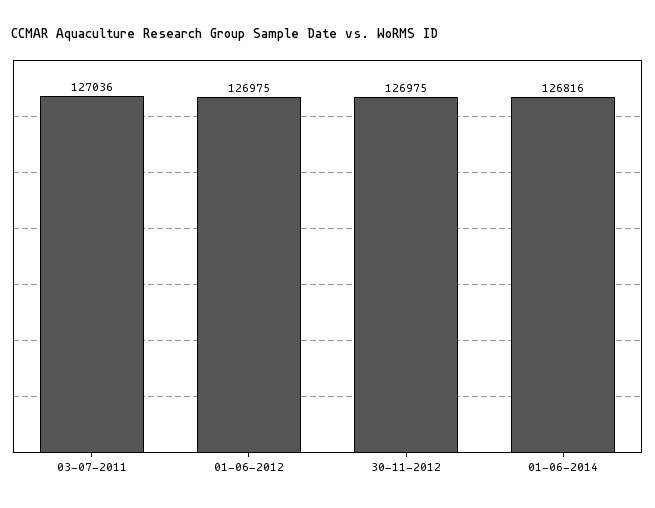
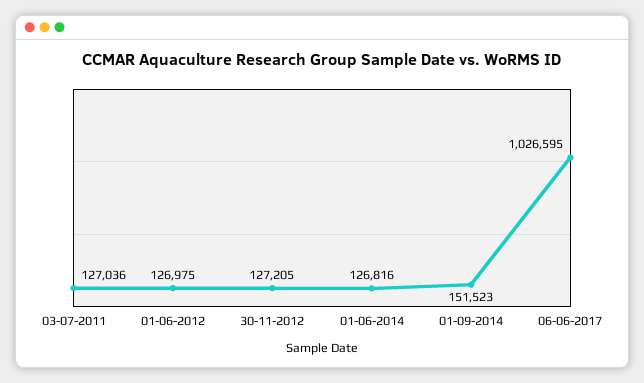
30-11-2012: 126975 -> 127205
01-09-2014: none -> 151523
06-06-2017: none -> 1026595

